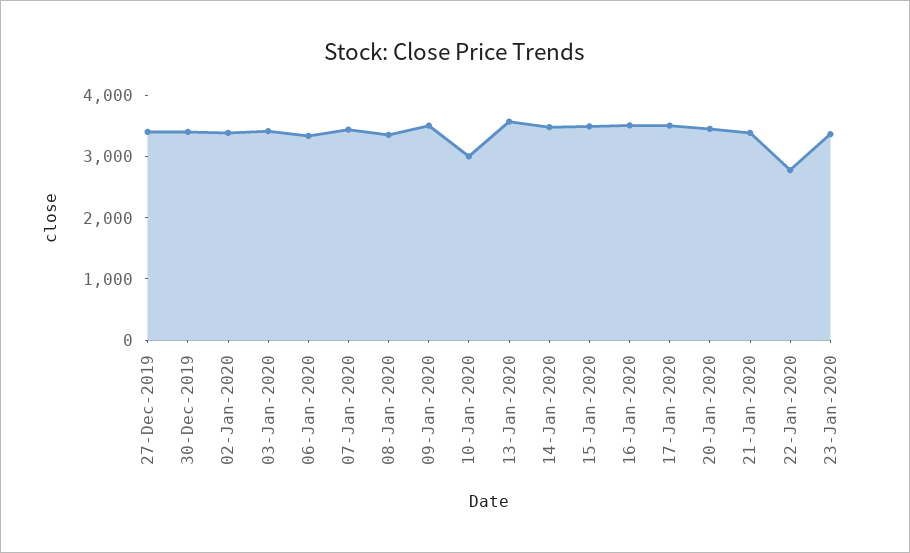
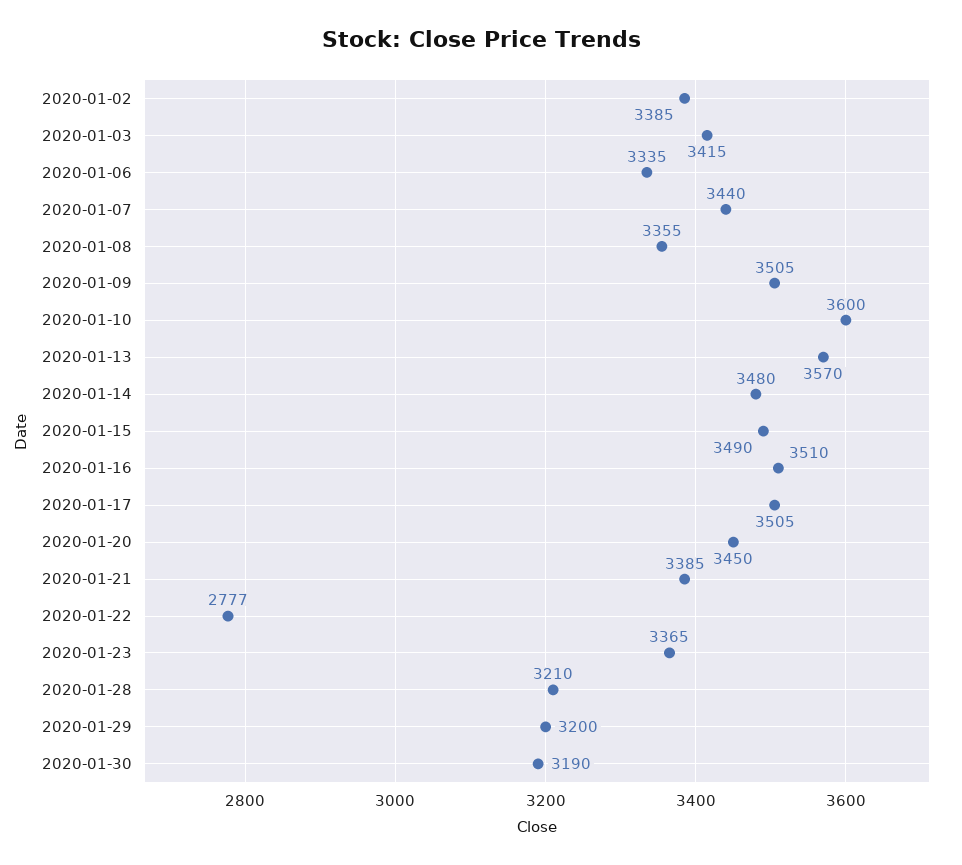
27-Dec-2019: 3400 -> none
30-Dec-2019: 3400 -> none
10-Jan-2020: 3000 -> 3600
2020-01-28: none -> 3210
2020-01-29: none -> 3200
2020-01-30: none -> 3190

